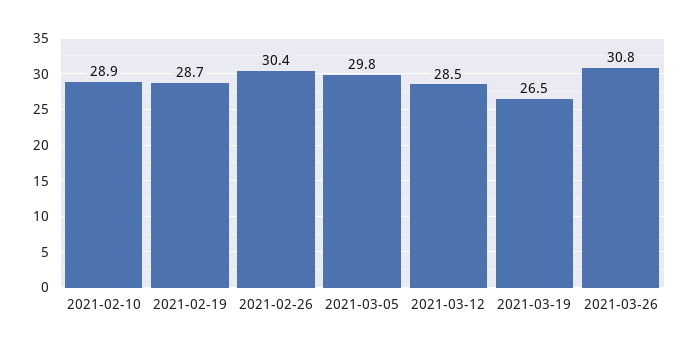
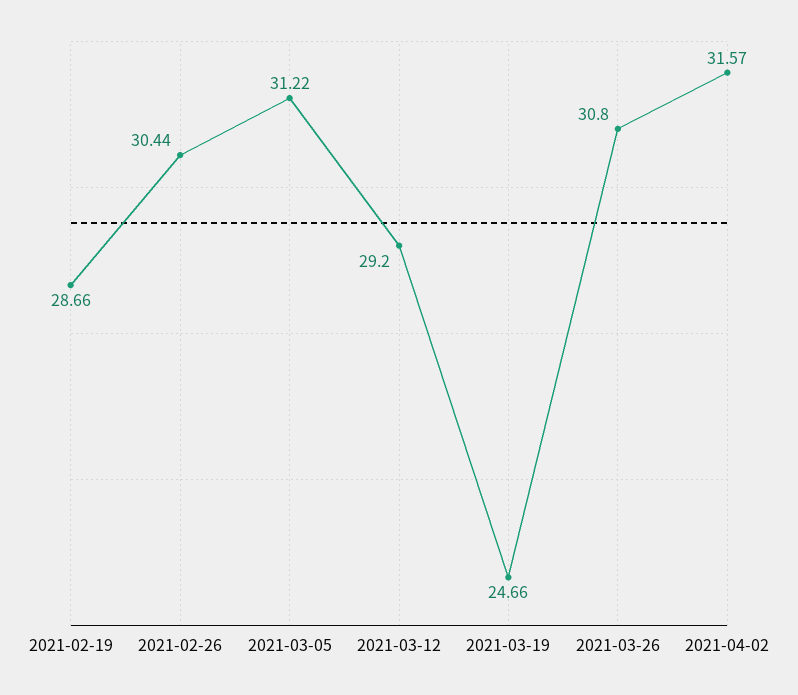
2021-02-10: 28.9 -> none
2021-03-05: 29.8 -> 31.22
2021-03-12: 28.5 -> 29.2
2021-03-19: 26.5 -> 24.66
2021-04-02: none -> 31.57

